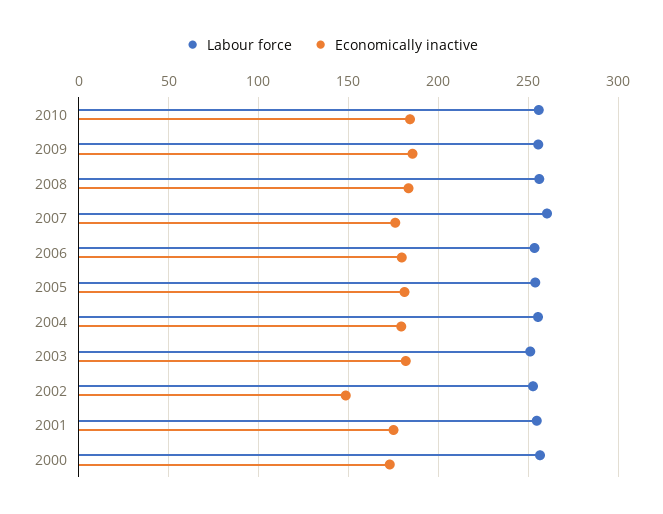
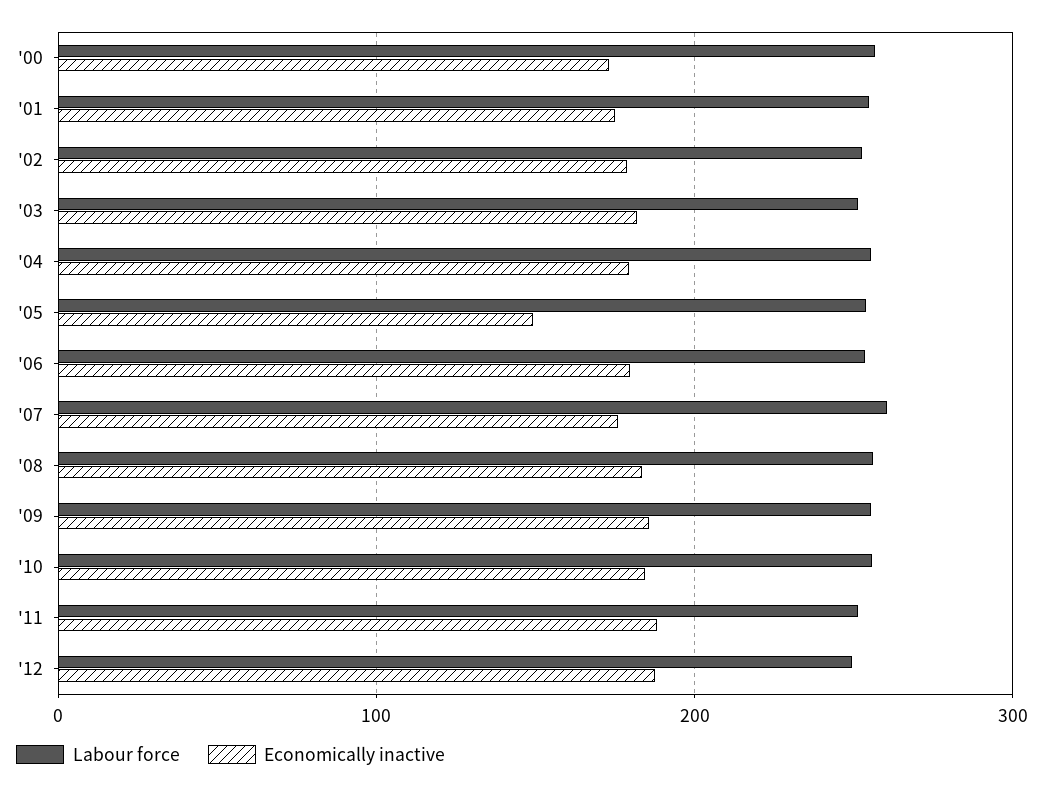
Economically inactive, 2005: 180 -> 150
Economically inactive, 2002: 150 -> 180
Labour force, '11: none -> 250
Economically inactive, '11: none -> 190
Labour force, '12: none -> 250
Economically inactive, '12: none -> 190

